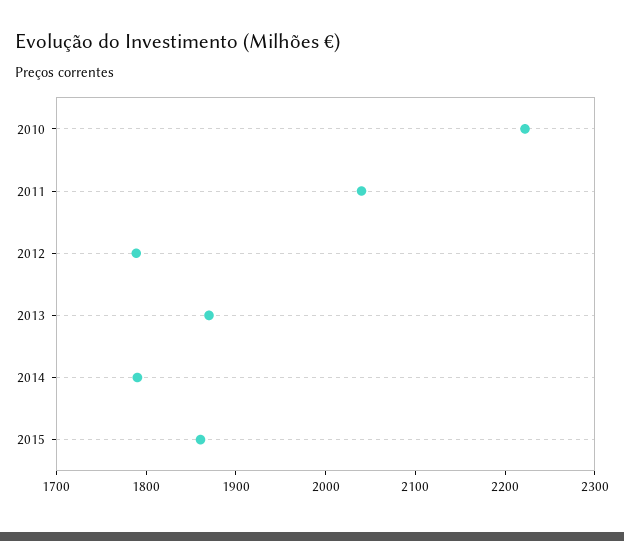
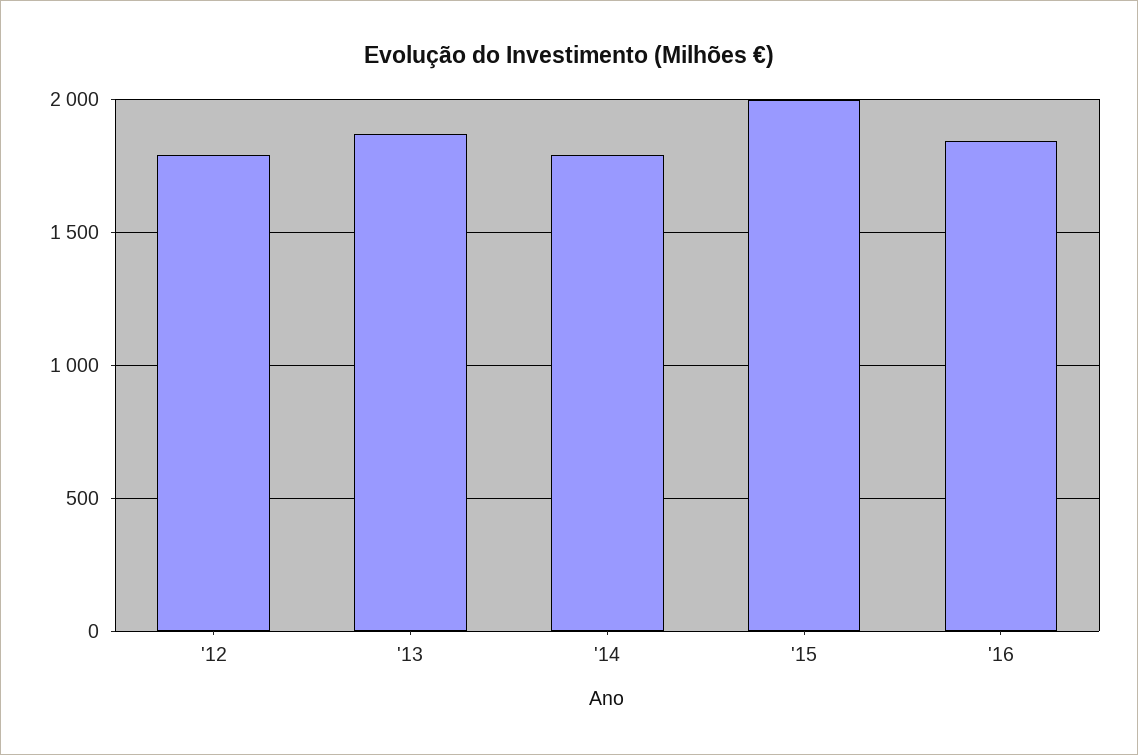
2010: 2220 -> none
2011: 2040 -> none
2015: 1860 -> 2000
'16: none -> 1850

